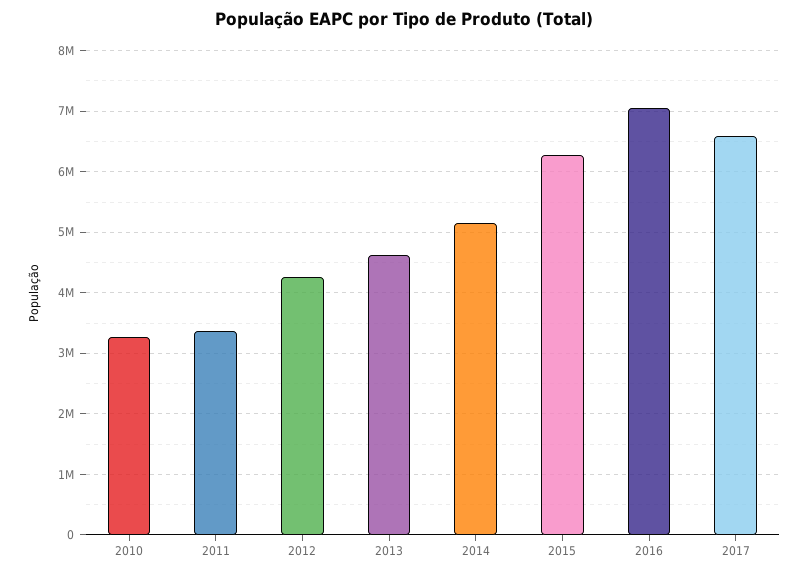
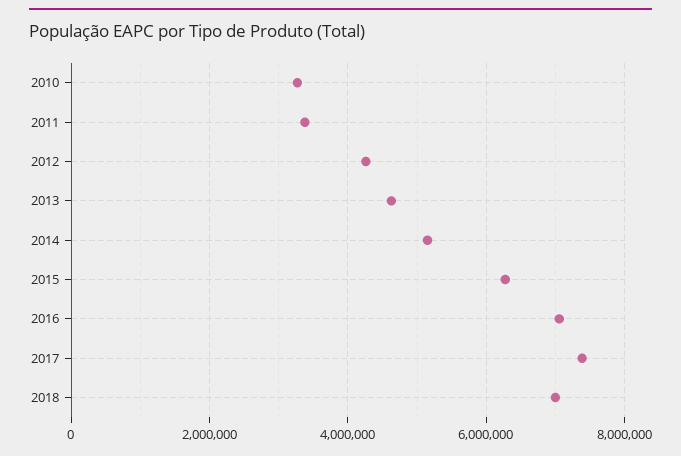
2017: 6600000 -> 7400000
2018: none -> 7000000

